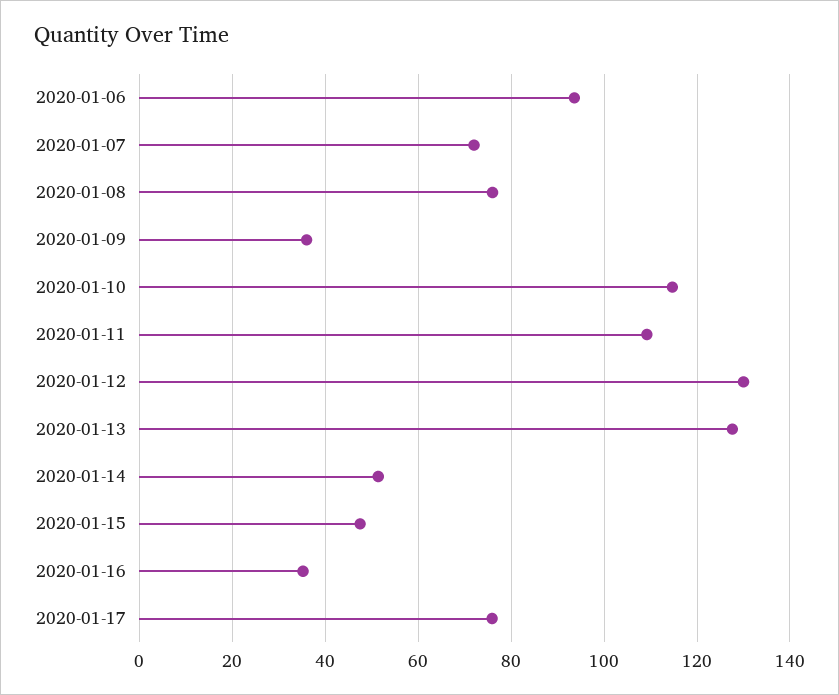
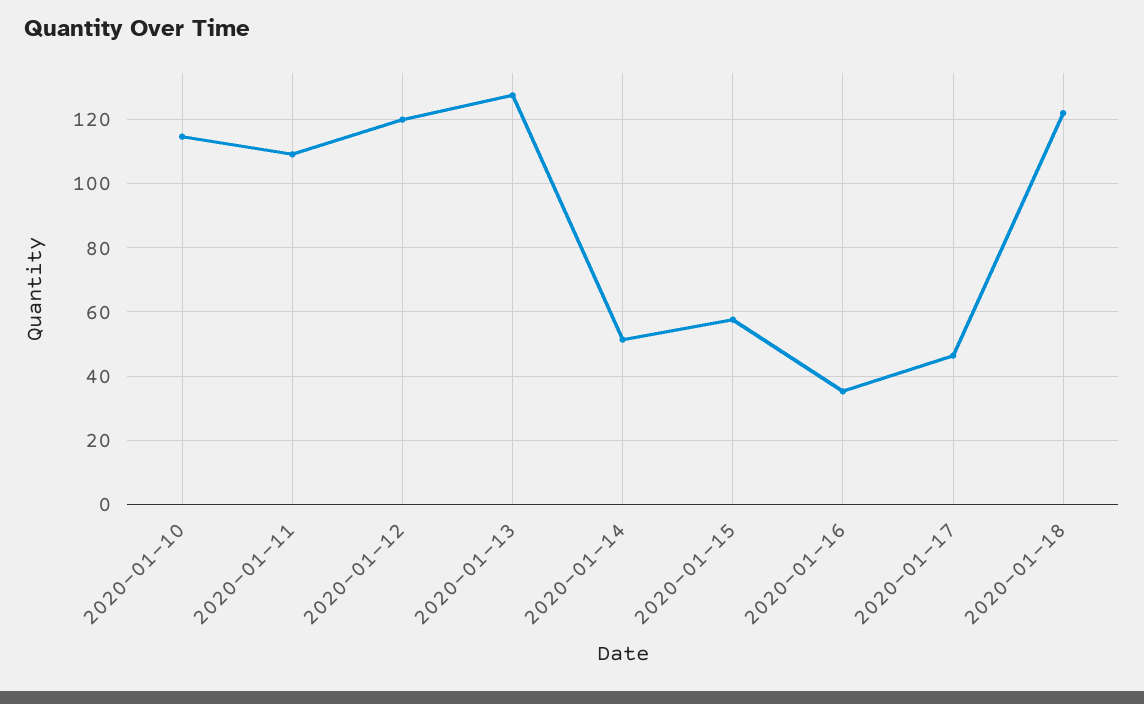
2020-01-06: 94 -> none
2020-01-07: 72 -> none
2020-01-08: 76 -> none
2020-01-09: 36 -> none
2020-01-12: 130 -> 120
2020-01-15: 48 -> 58
2020-01-17: 76 -> 46
2020-01-18: none -> 122

